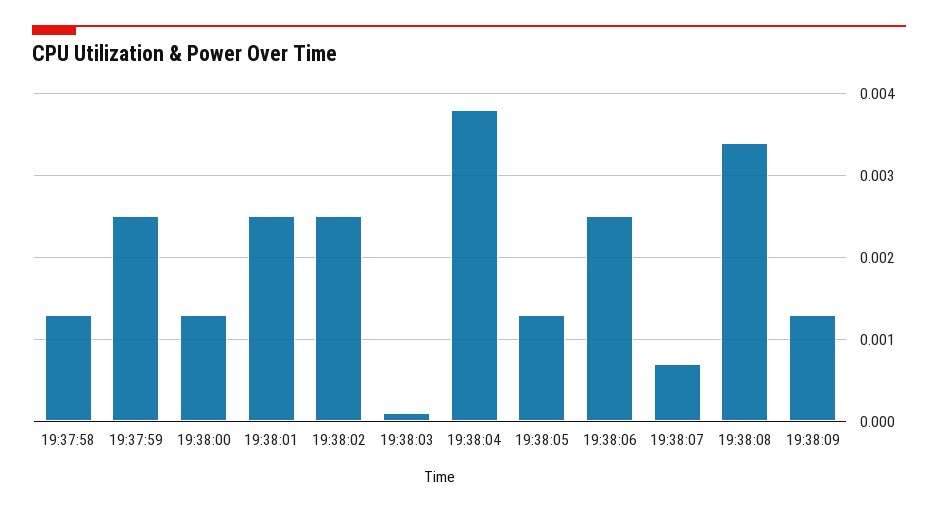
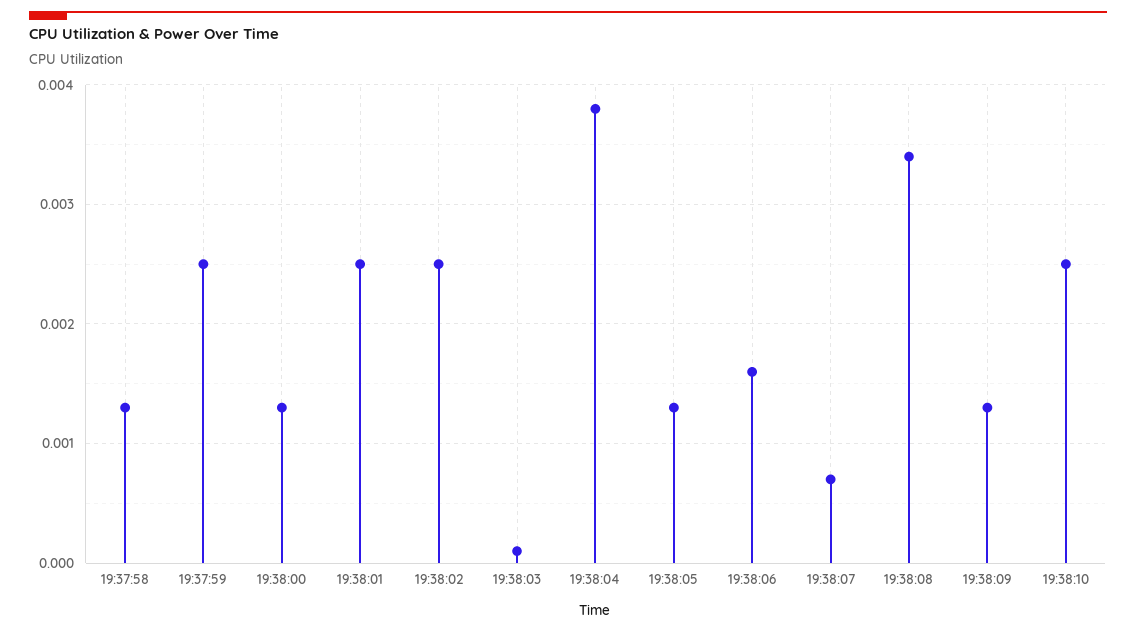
19:38:06: 0.0025 -> 0.0016
19:38:10: none -> 0.0025

